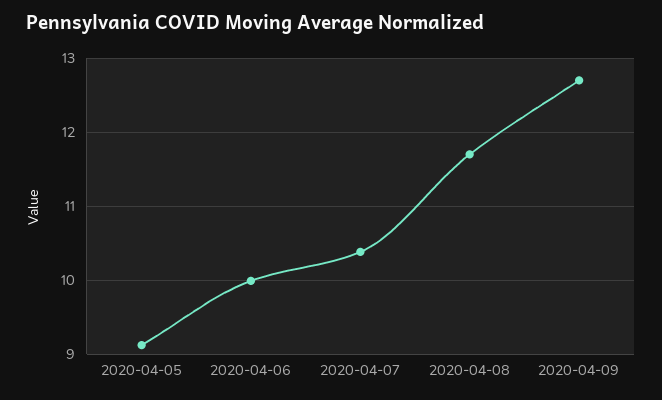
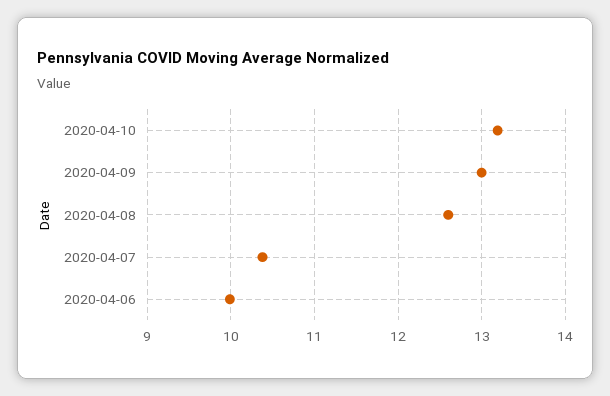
2020-04-05: 9.1 -> none
2020-04-08: 11.7 -> 12.6
2020-04-09: 12.7 -> 13
2020-04-10: none -> 13.2

